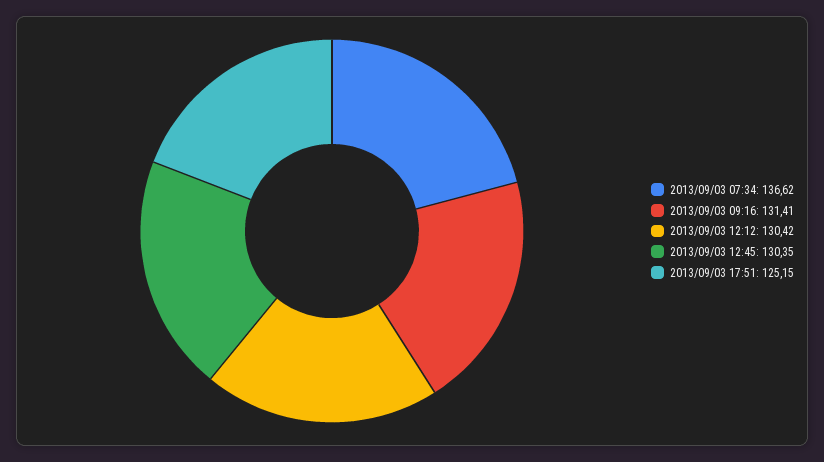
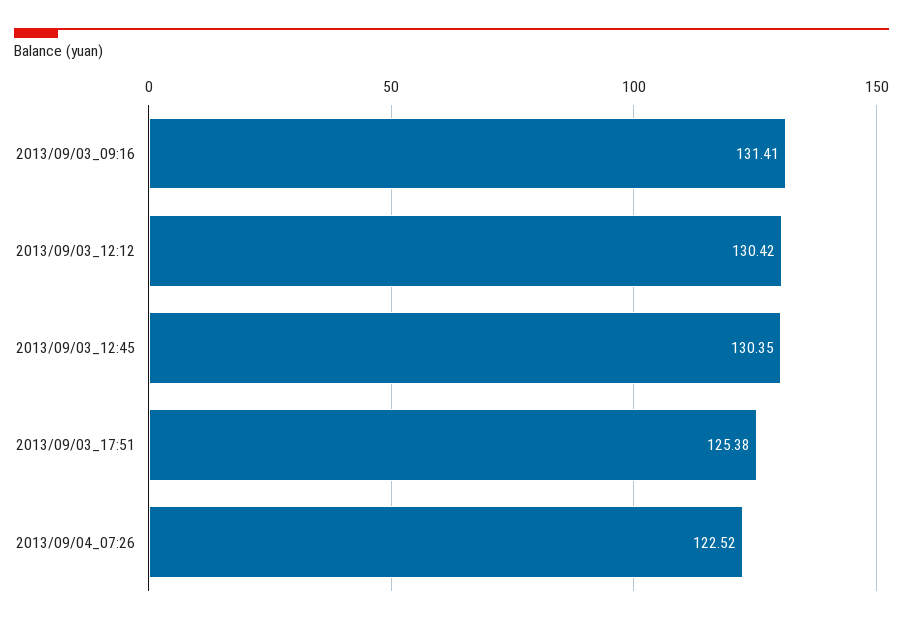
2013/09/03 07:34: 136.62 -> none
2013/09/03 17:51: 125.15 -> 125.38
2013/09/04_07:26: none -> 122.52

